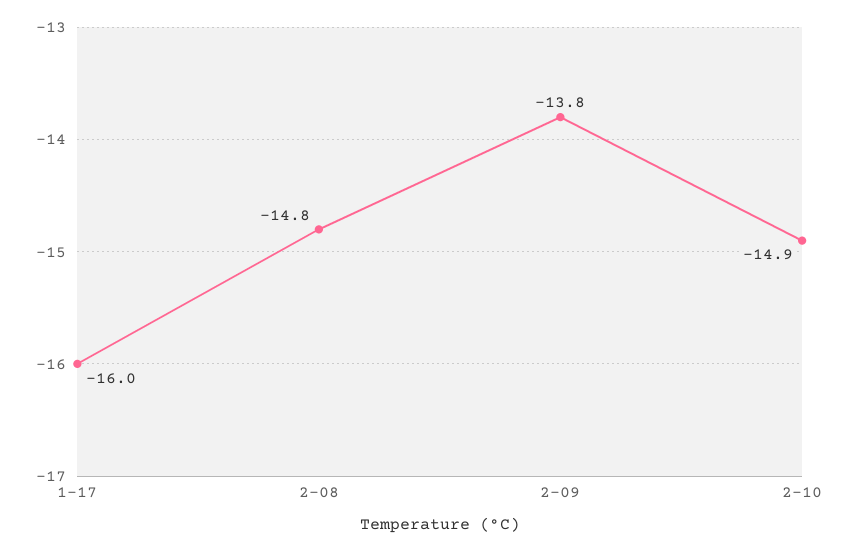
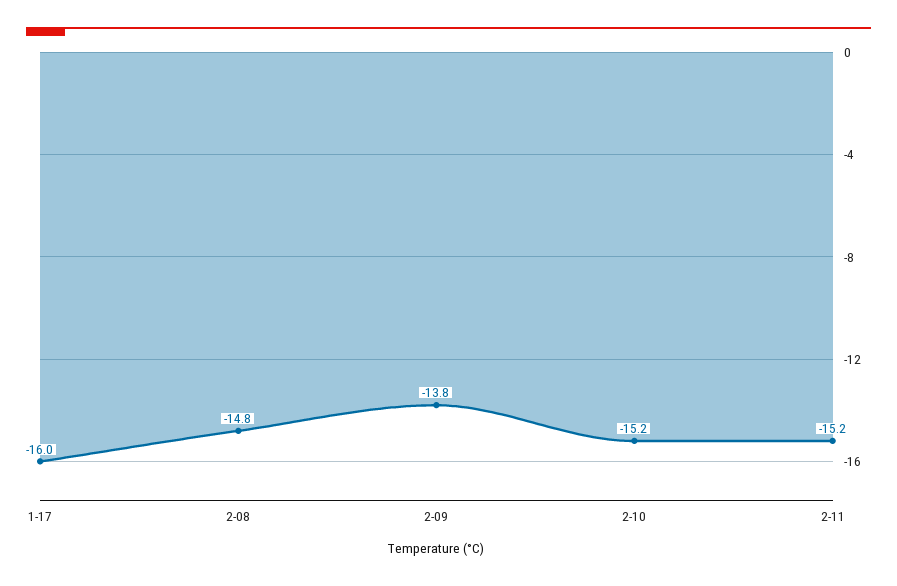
2-10: -14.9 -> -15.2
2-11: none -> -15.2

